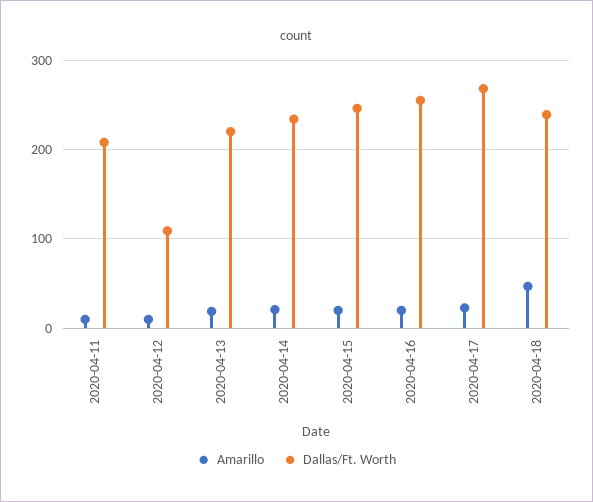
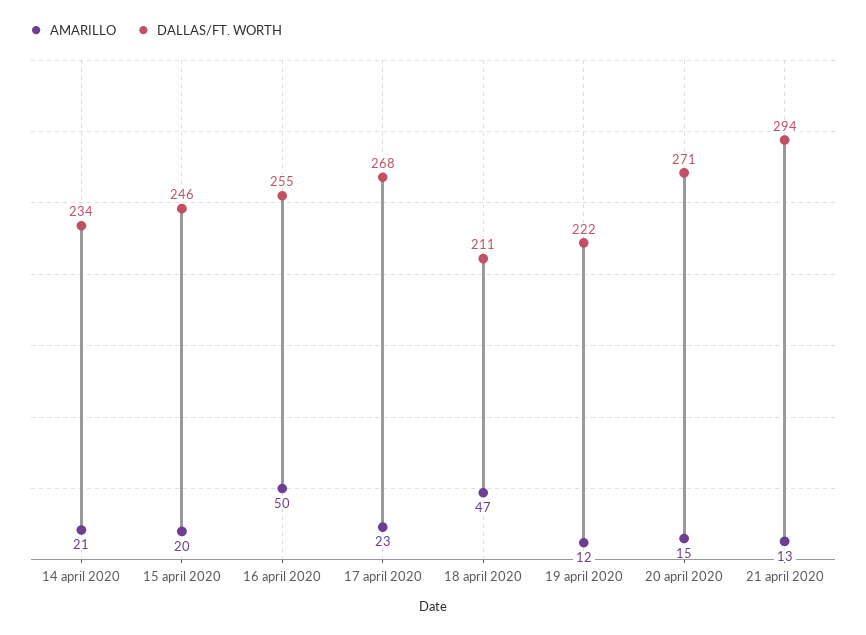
Amarillo, 2020-04-11: 10 -> none
Dallas/Ft. Worth, 2020-04-11: 210 -> none
Amarillo, 2020-04-12: 10 -> none
Dallas/Ft. Worth, 2020-04-12: 110 -> none
Amarillo, 2020-04-13: 20 -> none
Dallas/Ft. Worth, 2020-04-13: 220 -> none
Amarillo, 2020-04-16: 20 -> 50
Dallas/Ft. Worth, 2020-04-18: 240 -> 211
Amarillo, 19 april 2020: none -> 12
Dallas/Ft. Worth, 19 april 2020: none -> 222
Amarillo, 20 april 2020: none -> 15
Dallas/Ft. Worth, 20 april 2020: none -> 271
Amarillo, 21 april 2020: none -> 13
Dallas/Ft. Worth, 21 april 2020: none -> 294

